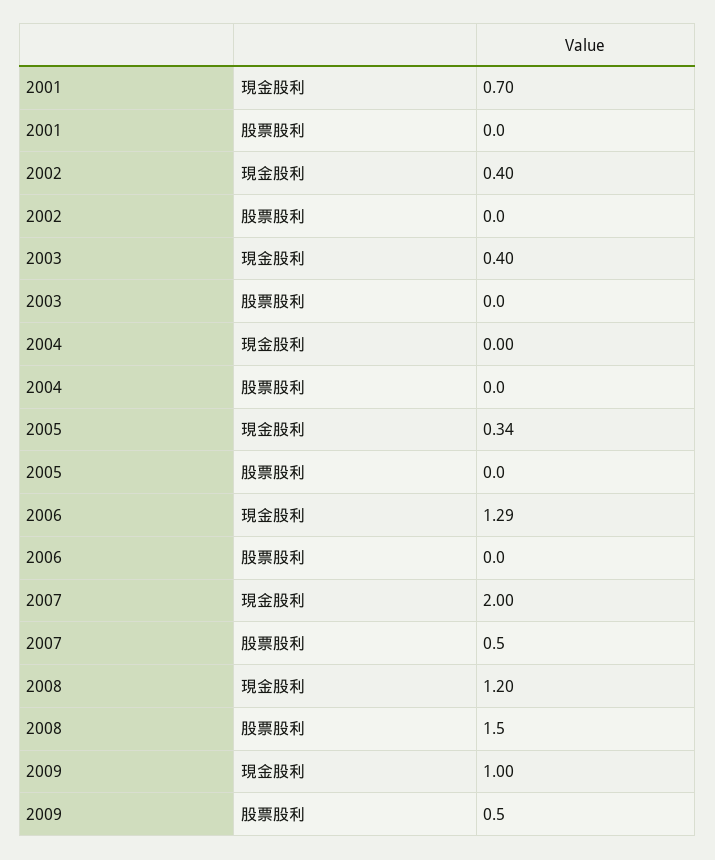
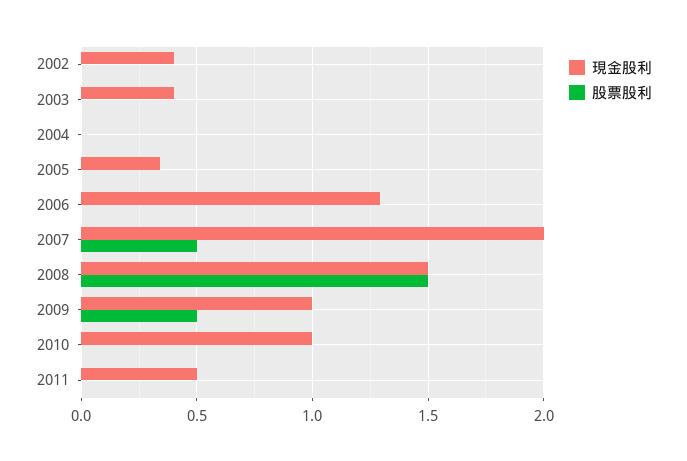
現金股利, 2001: 0.7 -> none
股票股利, 2001: 0 -> none
現金股利, 2008: 1.2 -> 1.5
現金股利, 2010: none -> 1
股票股利, 2010: none -> 0
現金股利, 2011: none -> 0.5
股票股利, 2011: none -> 0

